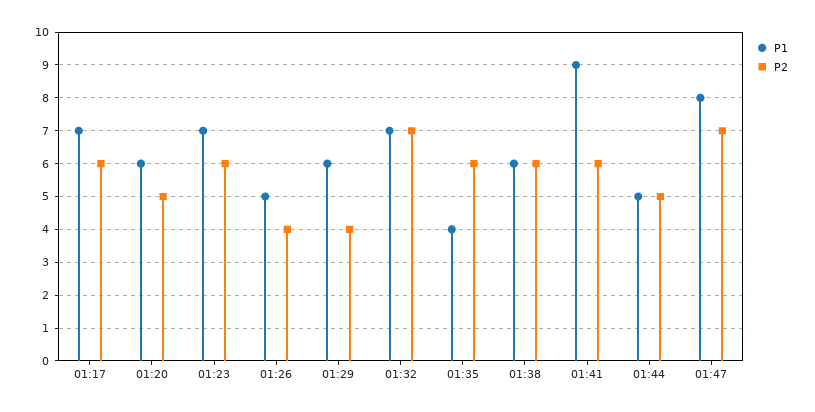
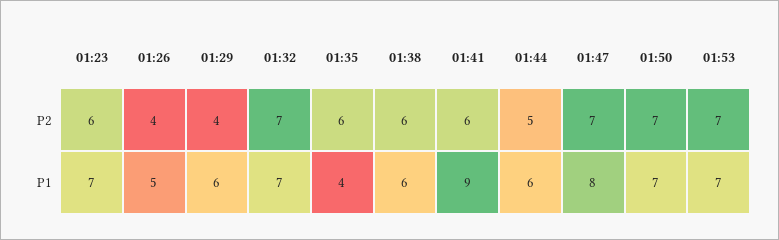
P1, 01:17: 7 -> none
P2, 01:17: 6 -> none
P1, 01:20: 6 -> none
P2, 01:20: 5 -> none
P1, 01:44: 5 -> 6
P2, 01:50: none -> 7
P2, 01:53: none -> 7
P1, 01:50: none -> 7
P1, 01:53: none -> 7

